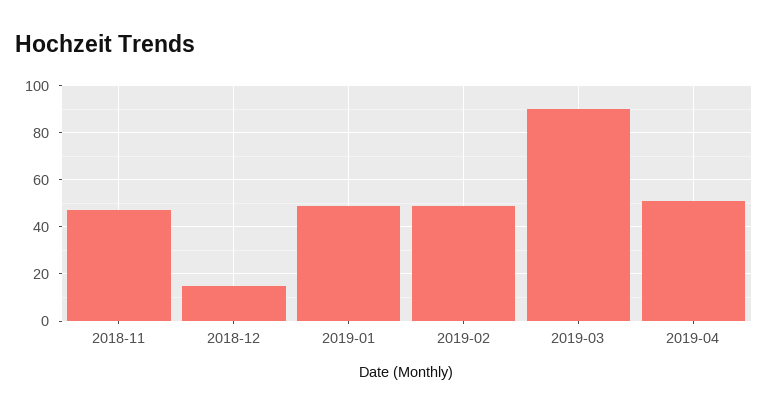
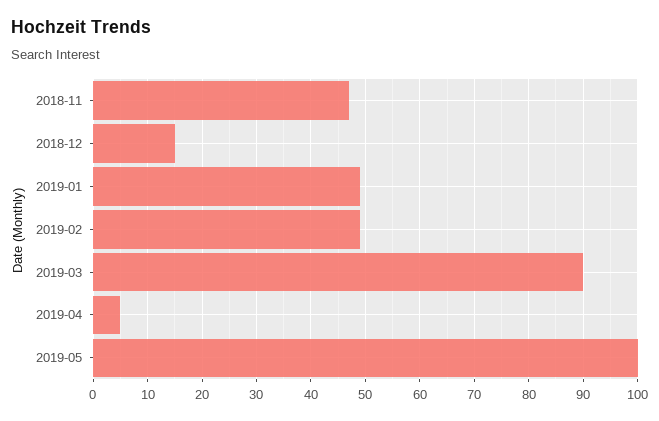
2019-04: 50 -> 5
2019-05: none -> 100

